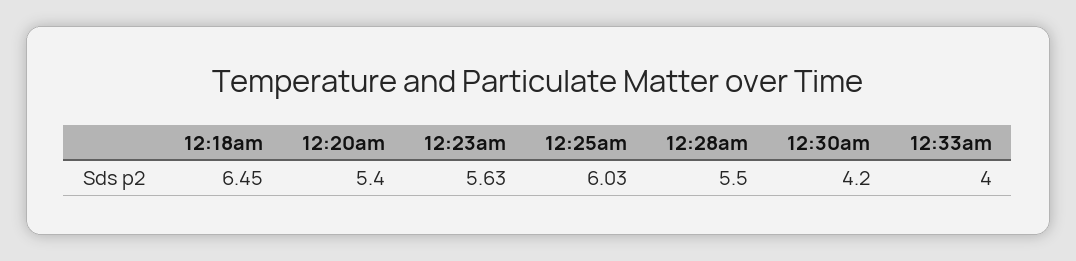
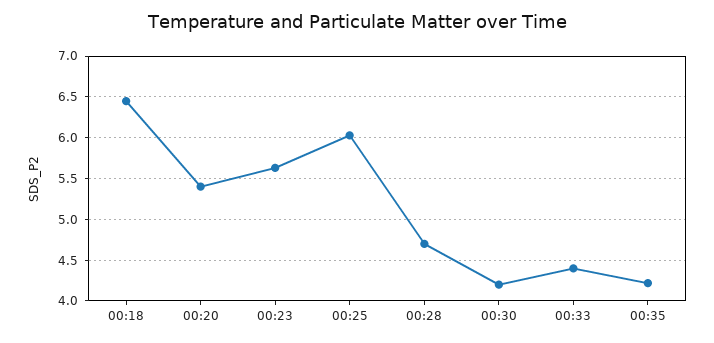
12:28am: 5.5 -> 4.7
12:33am: 4 -> 4.4
00:35: none -> 4.2

